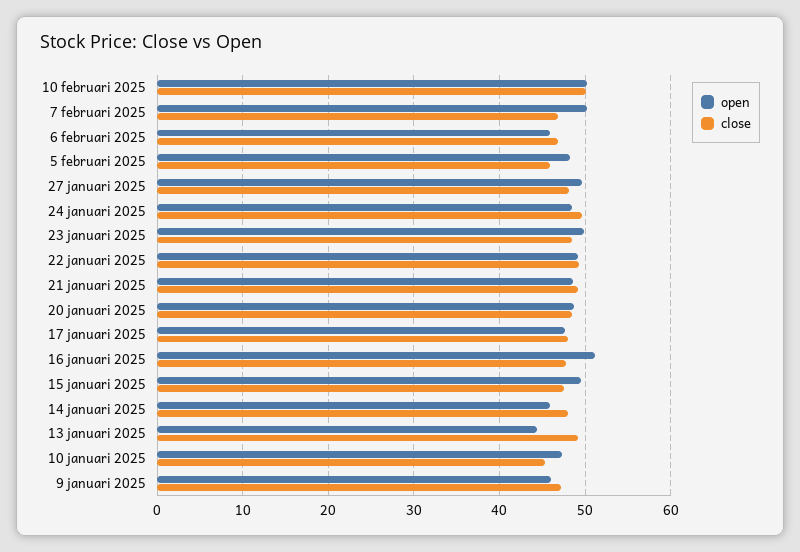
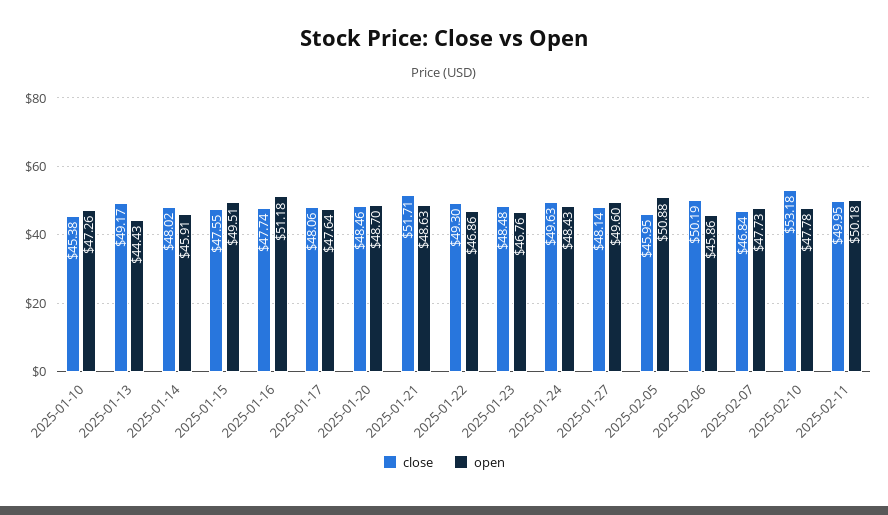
open, 10 februari 2025: 50 -> 47.78
close, 10 februari 2025: 50 -> 53.18
open, 7 februari 2025: 50 -> 47.73
close, 6 februari 2025: 47 -> 50.19
open, 5 februari 2025: 48 -> 50.88
open, 23 januari 2025: 50 -> 46.76
open, 22 januari 2025: 49 -> 46.86
close, 21 januari 2025: 49 -> 51.71
open, 9 januari 2025: 46 -> none
close, 9 januari 2025: 47 -> none
close, 2025-02-11: none -> 49.95
open, 2025-02-11: none -> 50.18

